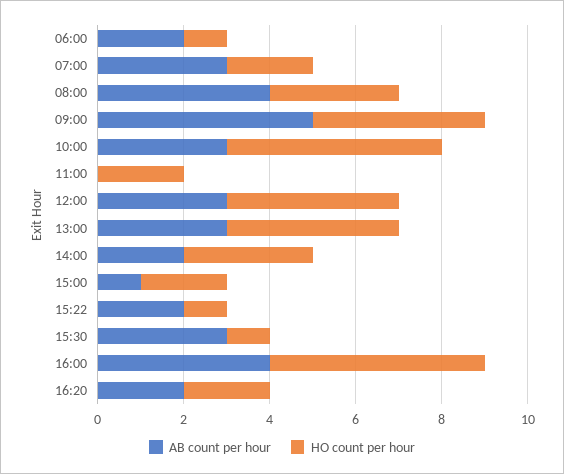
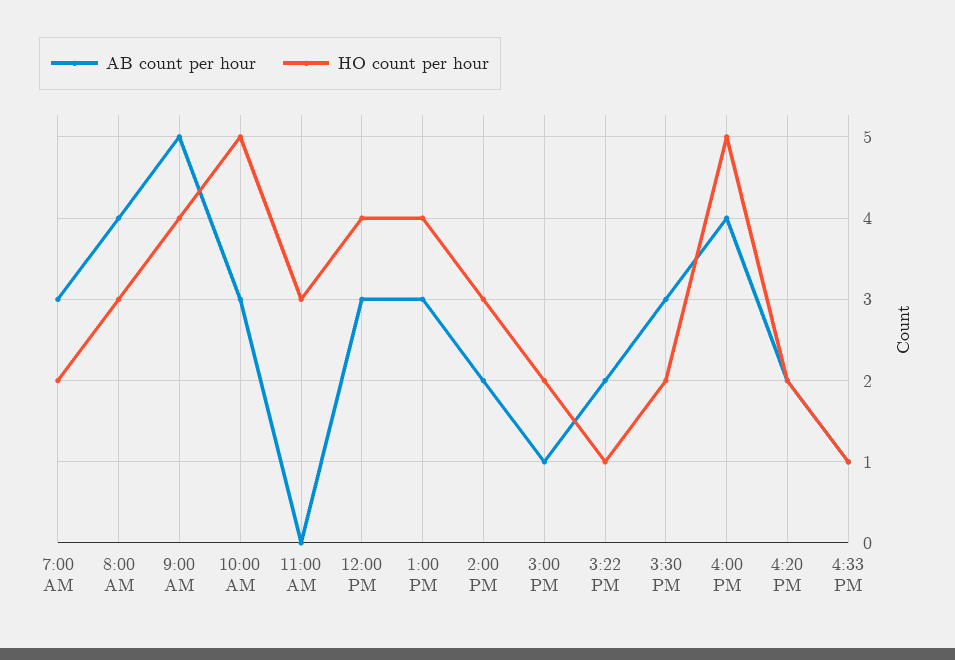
AB count per hour, 06:00: 2 -> none
HO count per hour, 06:00: 1 -> none
HO count per hour, 11:00: 2 -> 3
HO count per hour, 15:30: 1 -> 2
AB count per hour, 4:33 PM: none -> 1
HO count per hour, 4:33 PM: none -> 1

